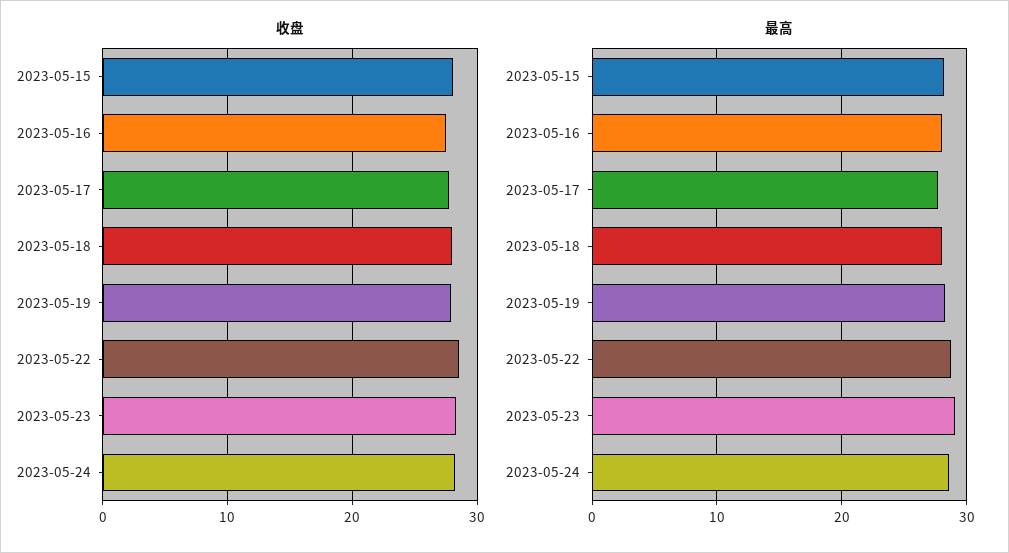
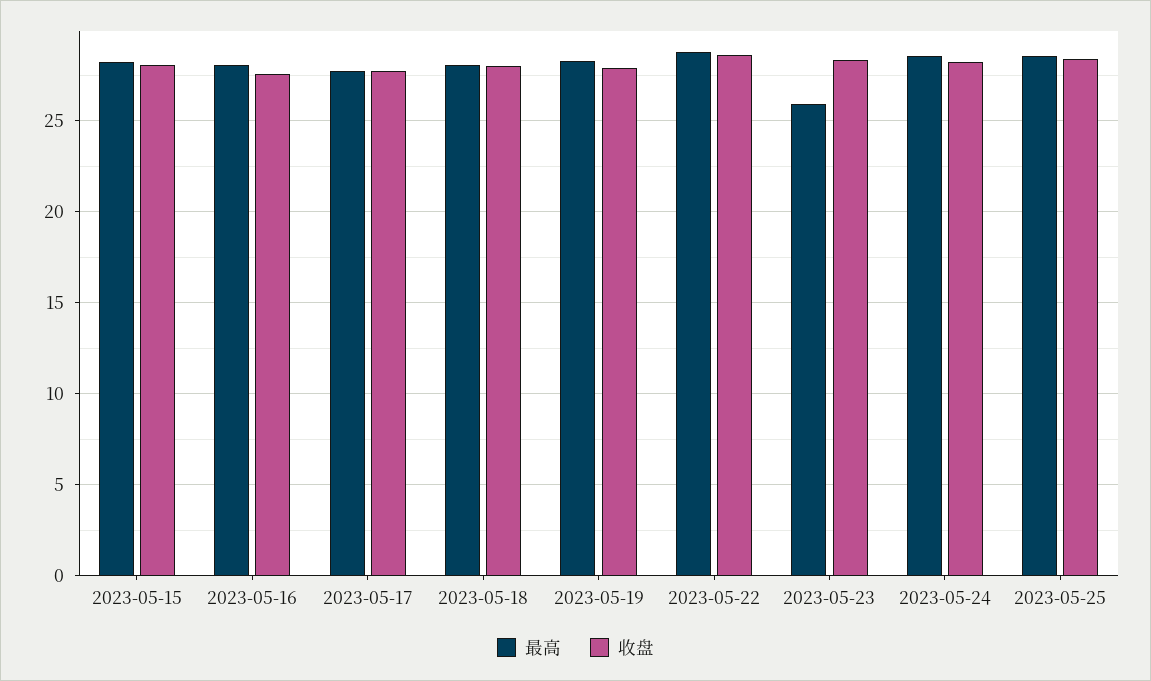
最高, 2023-05-23: 29 -> 26
最高, 2023-05-25: none -> 28.5
收盘, 2023-05-25: none -> 28.5

